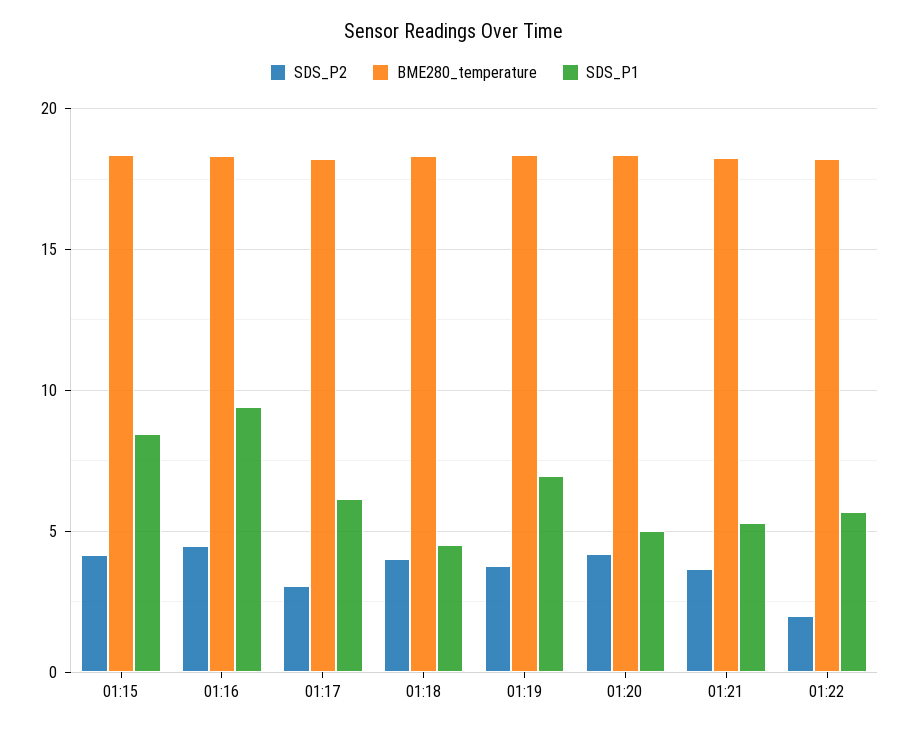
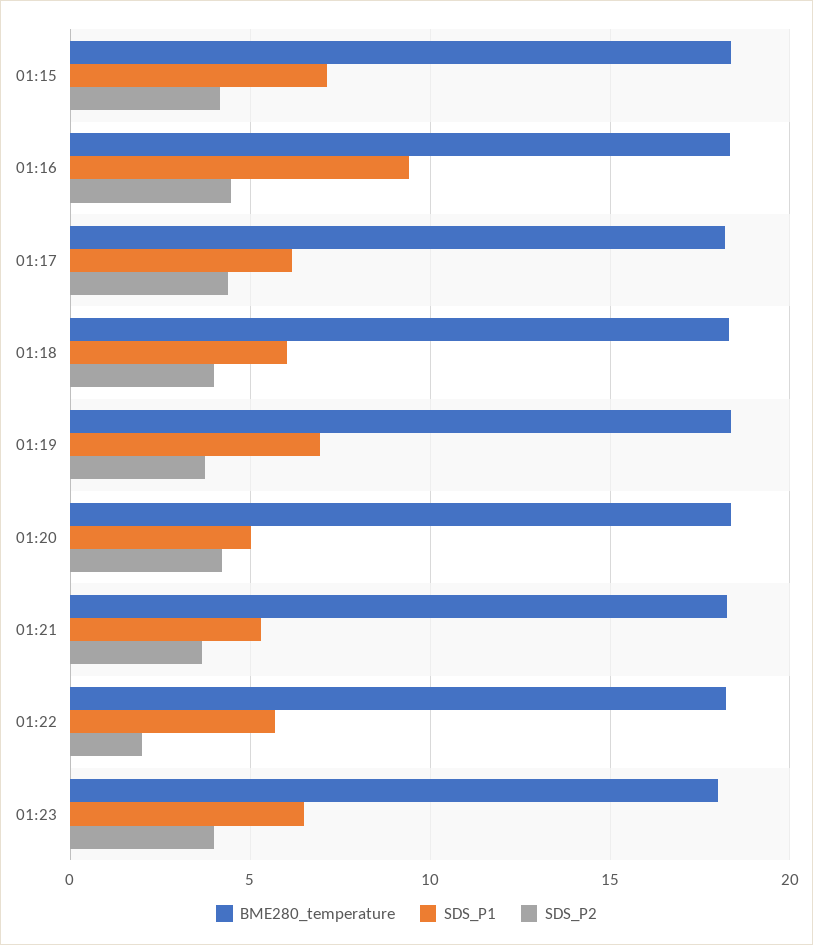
SDS_P1, 01:15: 8.5 -> 7
SDS_P2, 01:17: 3 -> 4.5
SDS_P1, 01:18: 4.5 -> 6
BME280_temperature, 01:23: none -> 18
SDS_P1, 01:23: none -> 6.5
SDS_P2, 01:23: none -> 4

